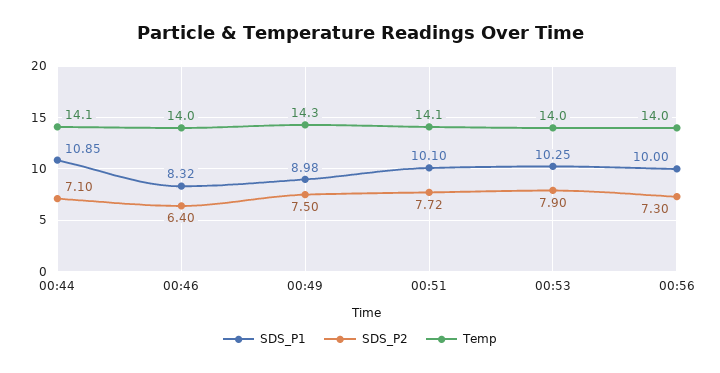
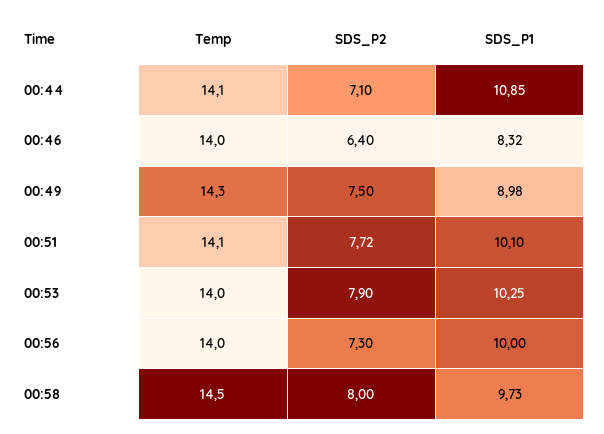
Temp, 00:58: none -> 14.5
SDS_P2, 00:58: none -> 8
SDS_P1, 00:58: none -> 9.73

